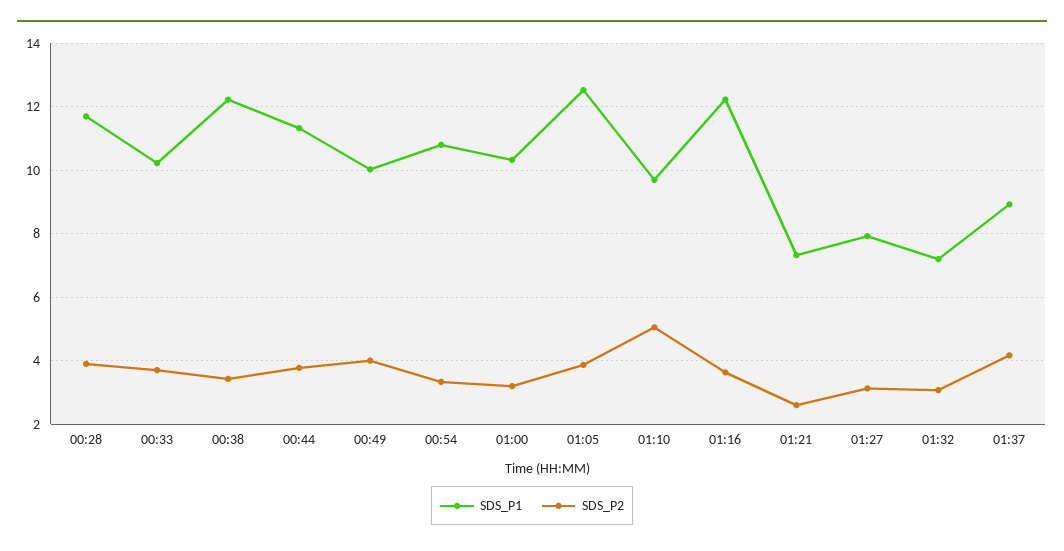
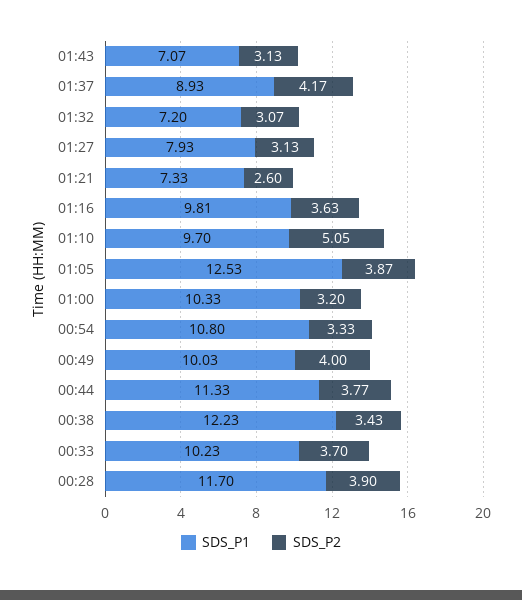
SDS_P1, 01:16: 12.2 -> 9.81
SDS_P1, 01:43: none -> 7.07
SDS_P2, 01:43: none -> 3.13

